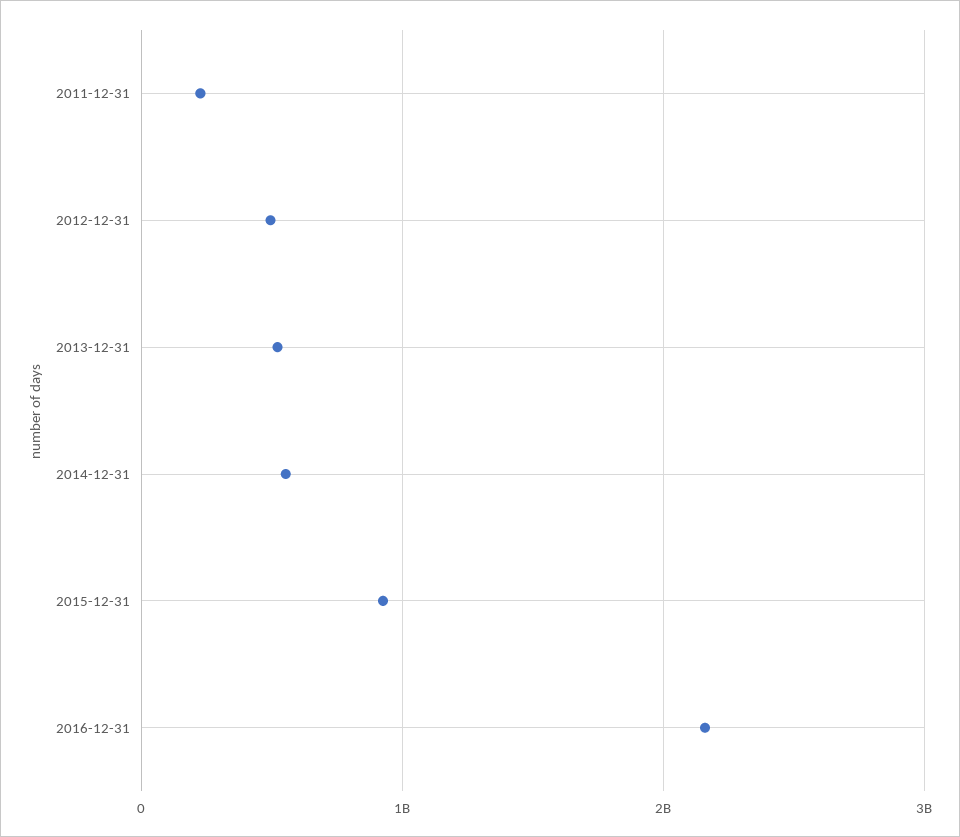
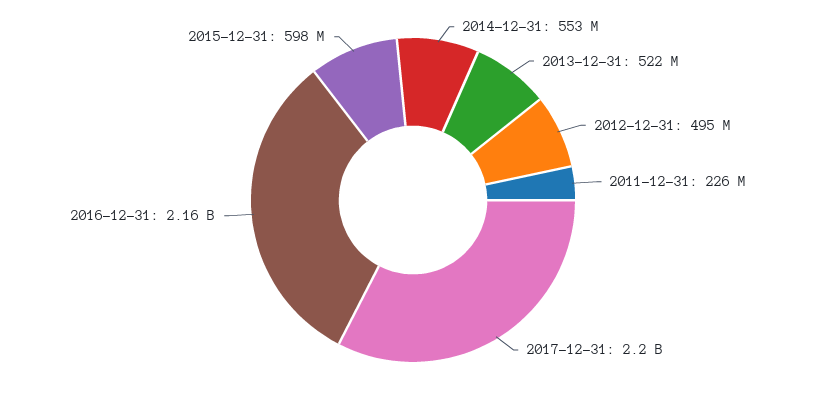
2015-12-31: 900000000 -> 598000000
2017-12-31: none -> 2200000000

